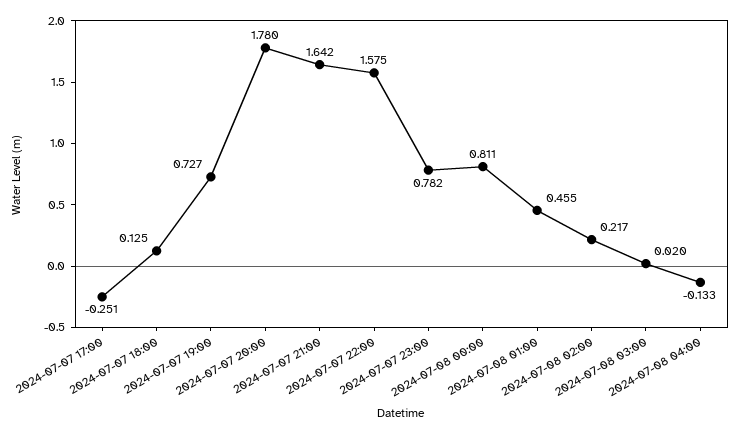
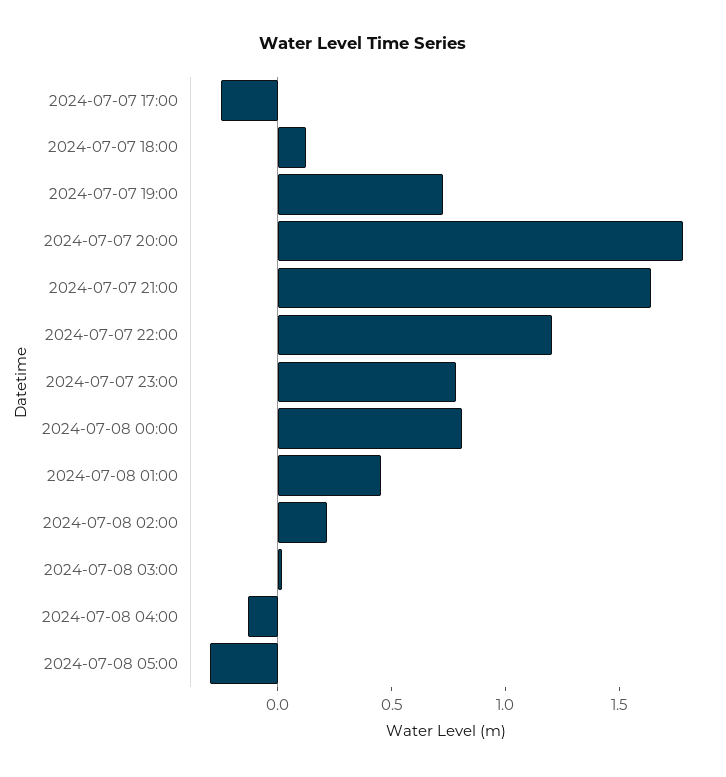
2024-07-07 22:00: 1.575 -> 1.2
2024-07-08 05:00: none -> -0.3

